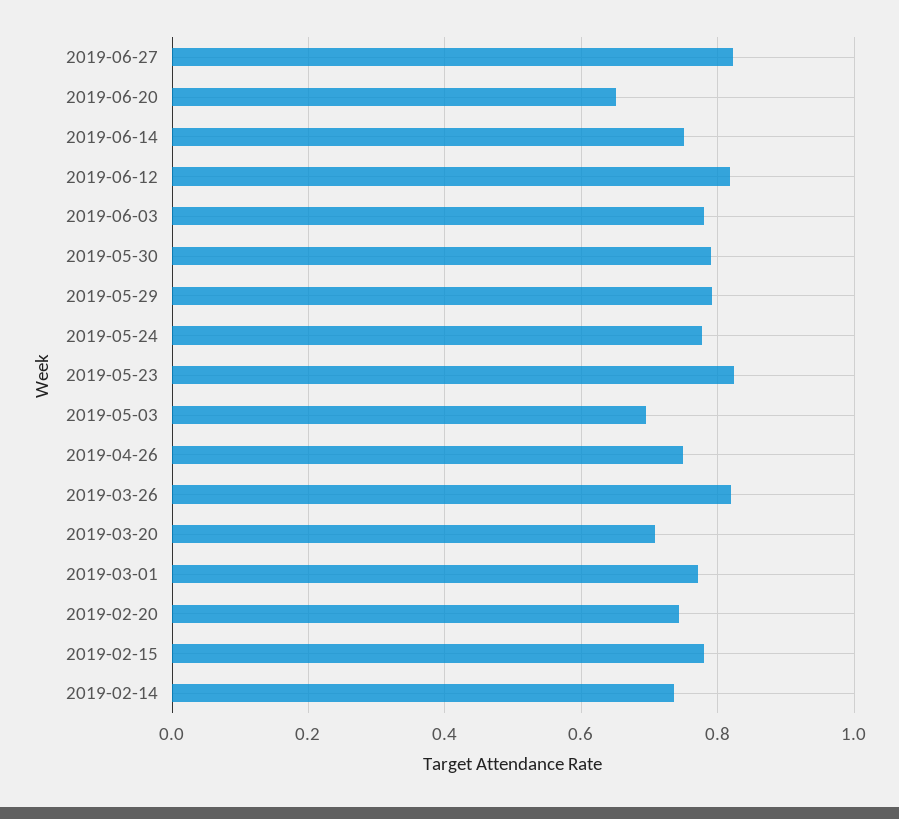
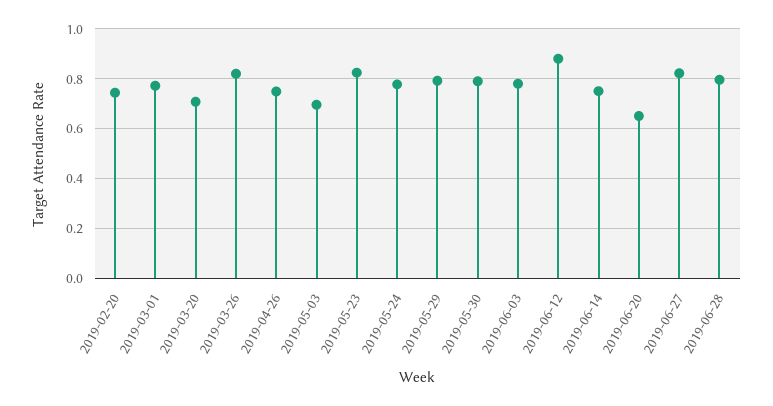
2019-06-12: 0.82 -> 0.875
2019-02-15: 0.78 -> none
2019-02-14: 0.74 -> none
2019-06-28: none -> 0.8

